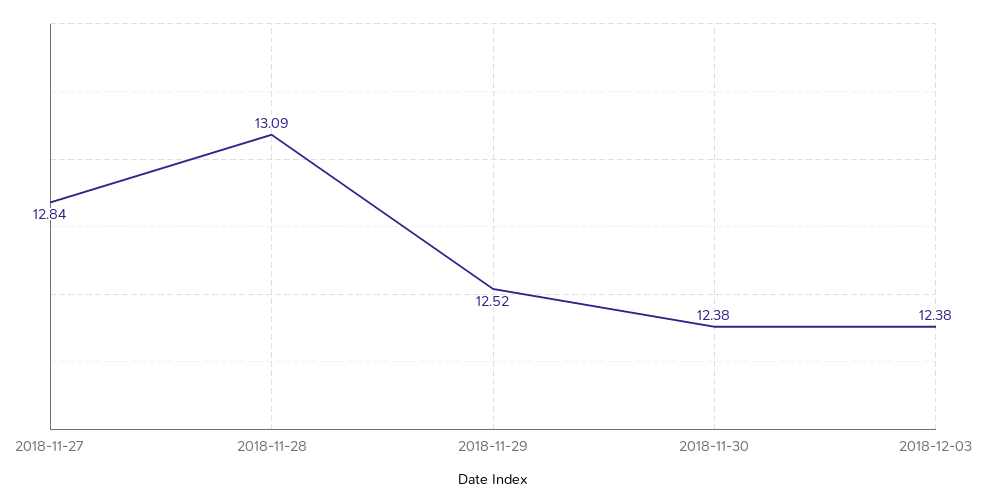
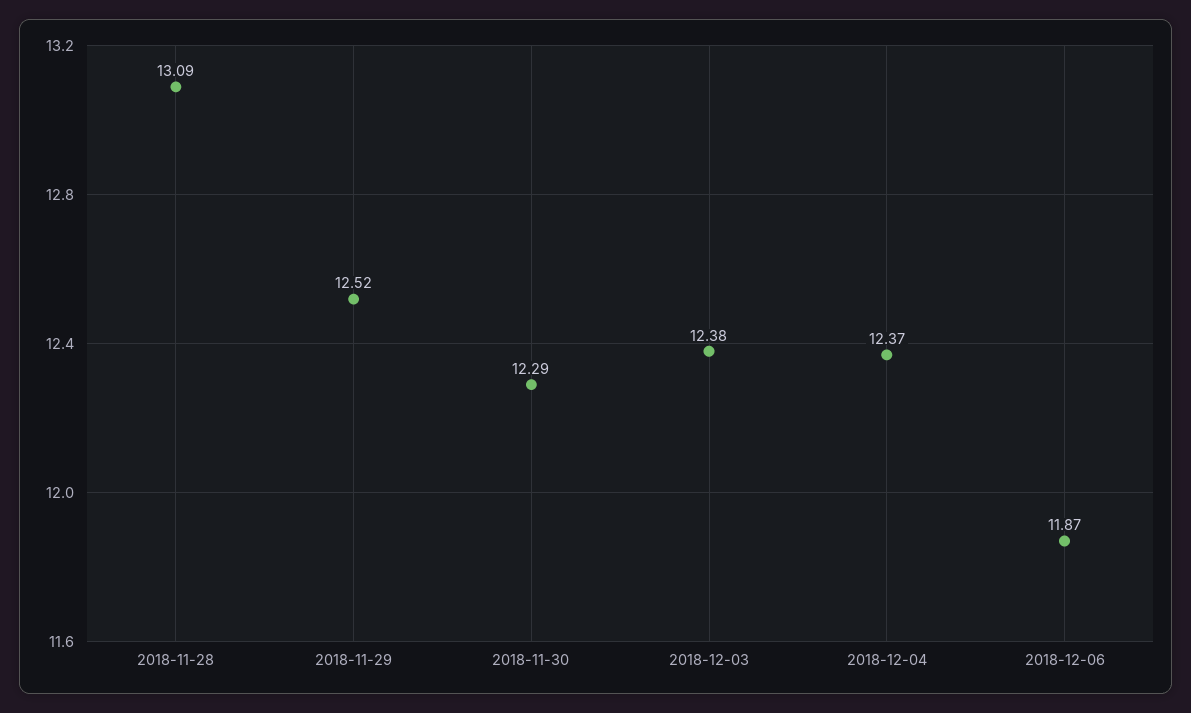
2018-11-27: 12.84 -> none
2018-11-30: 12.38 -> 12.29
2018-12-04: none -> 12.37
2018-12-06: none -> 11.87

